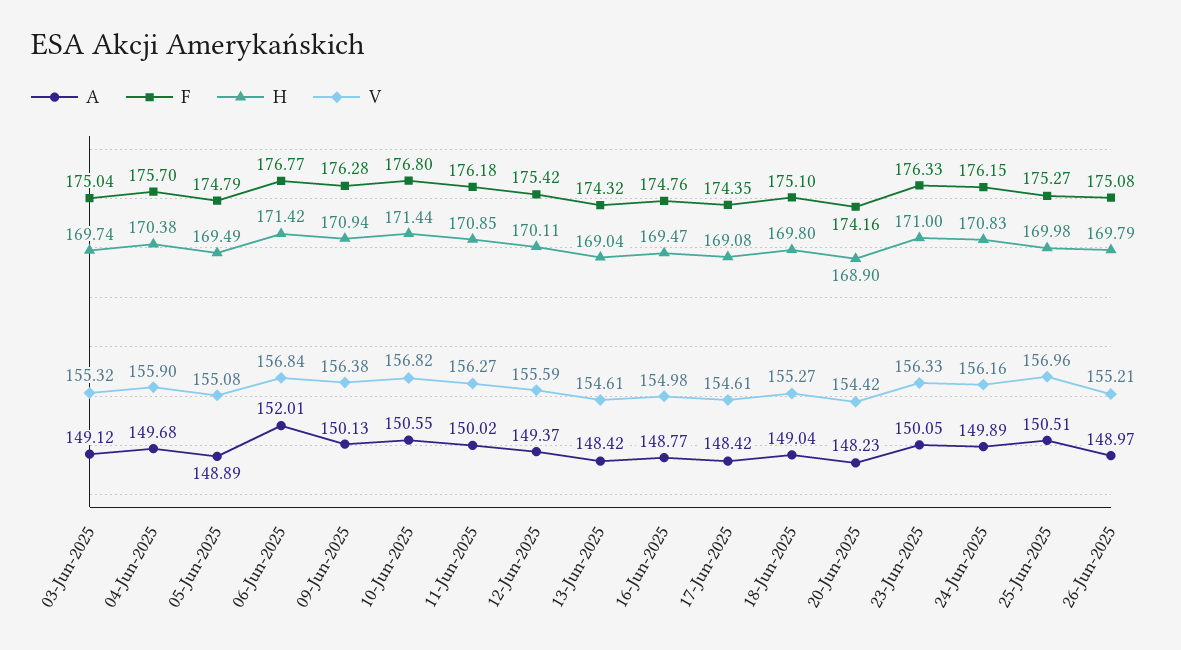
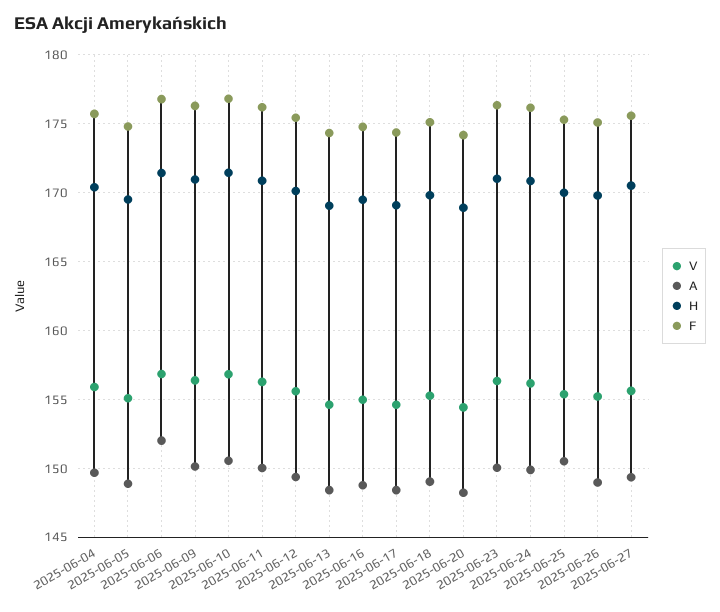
A, 03-Jun-2025: 149.12 -> none
F, 03-Jun-2025: 175.04 -> none
H, 03-Jun-2025: 169.74 -> none
V, 03-Jun-2025: 155.32 -> none
V, 25-Jun-2025: 156.96 -> 155.5
V, 2025-06-27: none -> 155.5
A, 2025-06-27: none -> 149.5
H, 2025-06-27: none -> 170.5
F, 2025-06-27: none -> 175.5

